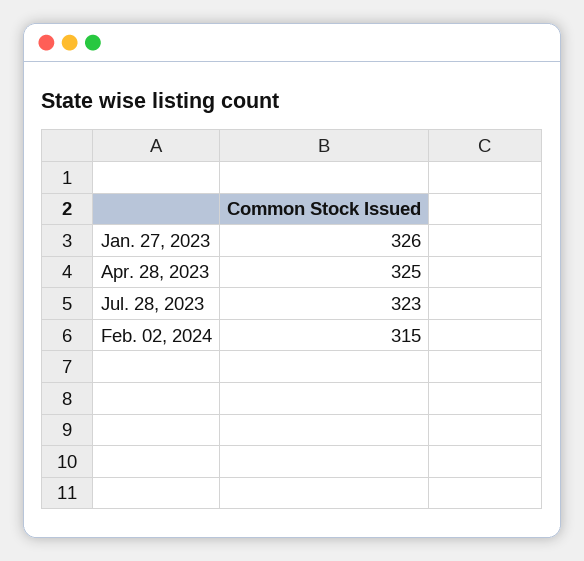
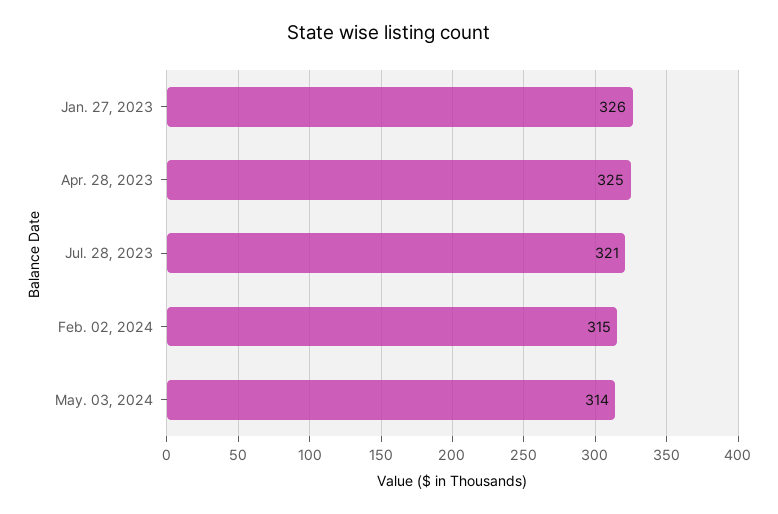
Jul. 28, 2023: 323 -> 321
May. 03, 2024: none -> 314

